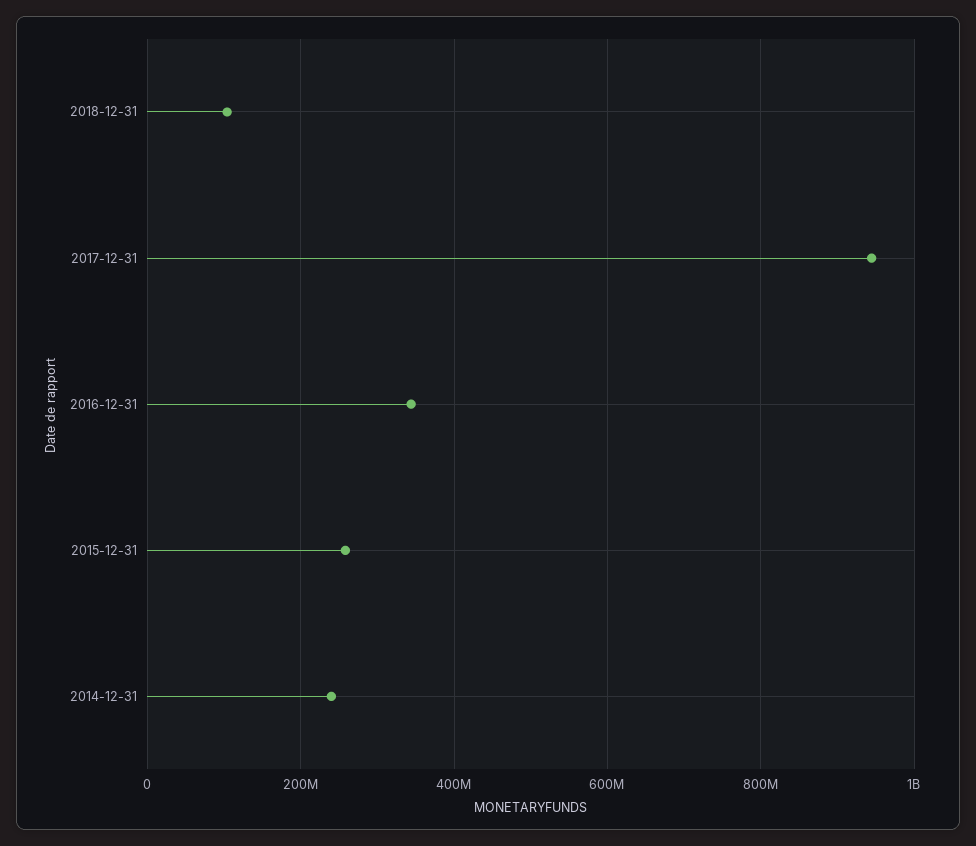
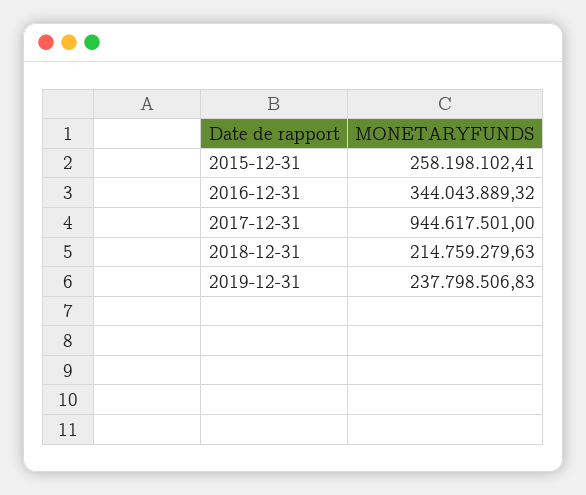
2018-12-31: 100000000 -> 214759279.63
2014-12-31: 240000000 -> none
2019-12-31: none -> 237798506.83

